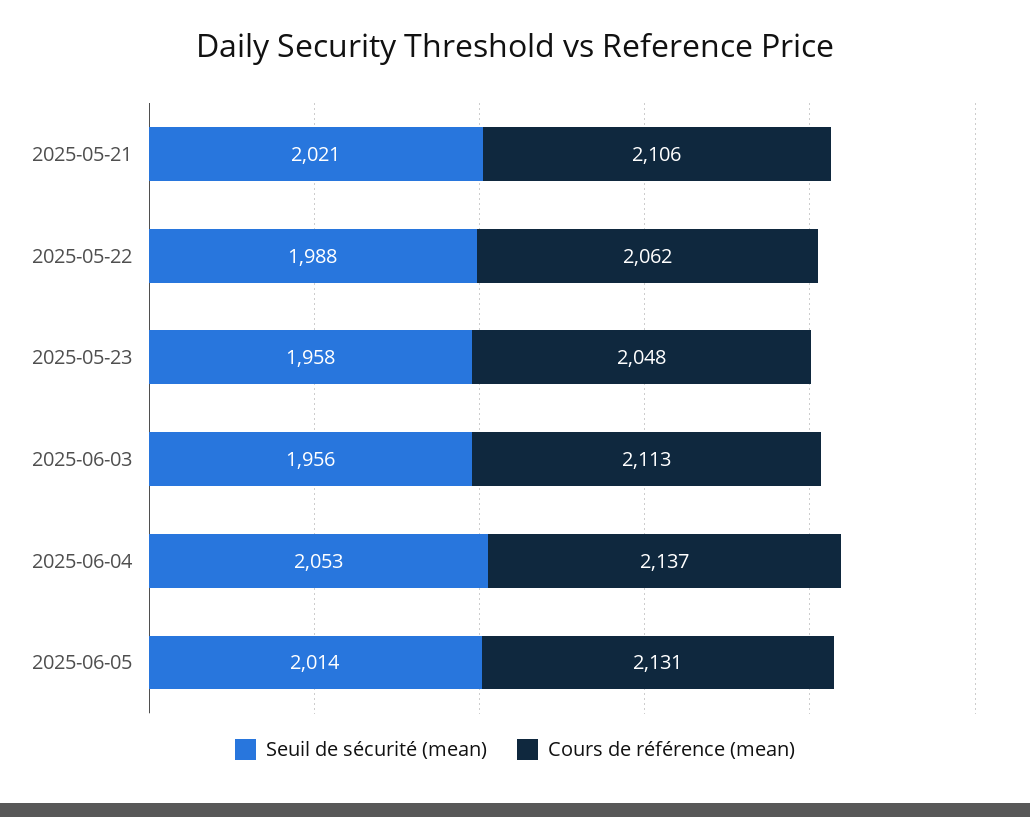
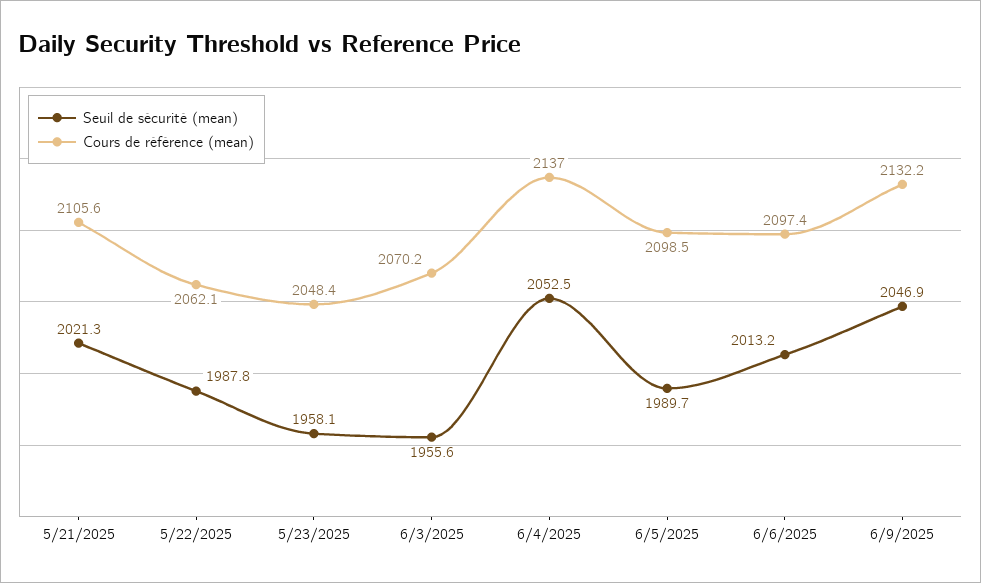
Cours de référence (mean), 2025-06-03: 2113 -> 2070.2
Seuil de sécurité (mean), 2025-06-05: 2014 -> 1989.7
Cours de référence (mean), 2025-06-05: 2131 -> 2098.5
Seuil de sécurité (mean), 6/6/2025: none -> 2013.2
Cours de référence (mean), 6/6/2025: none -> 2097.4
Seuil de sécurité (mean), 6/9/2025: none -> 2046.9
Cours de référence (mean), 6/9/2025: none -> 2132.2

